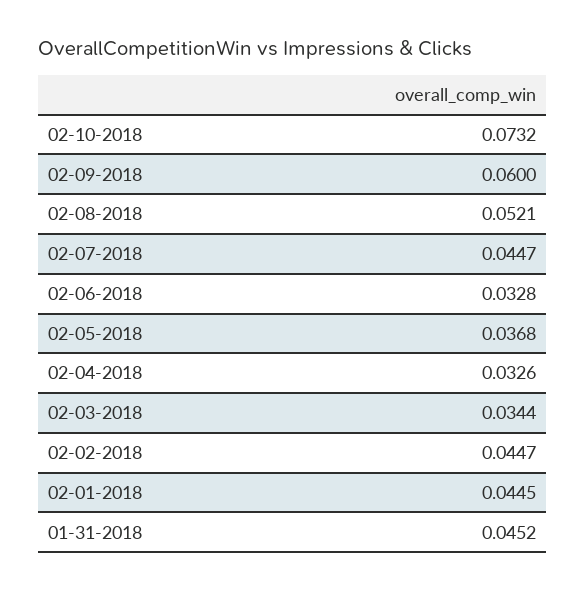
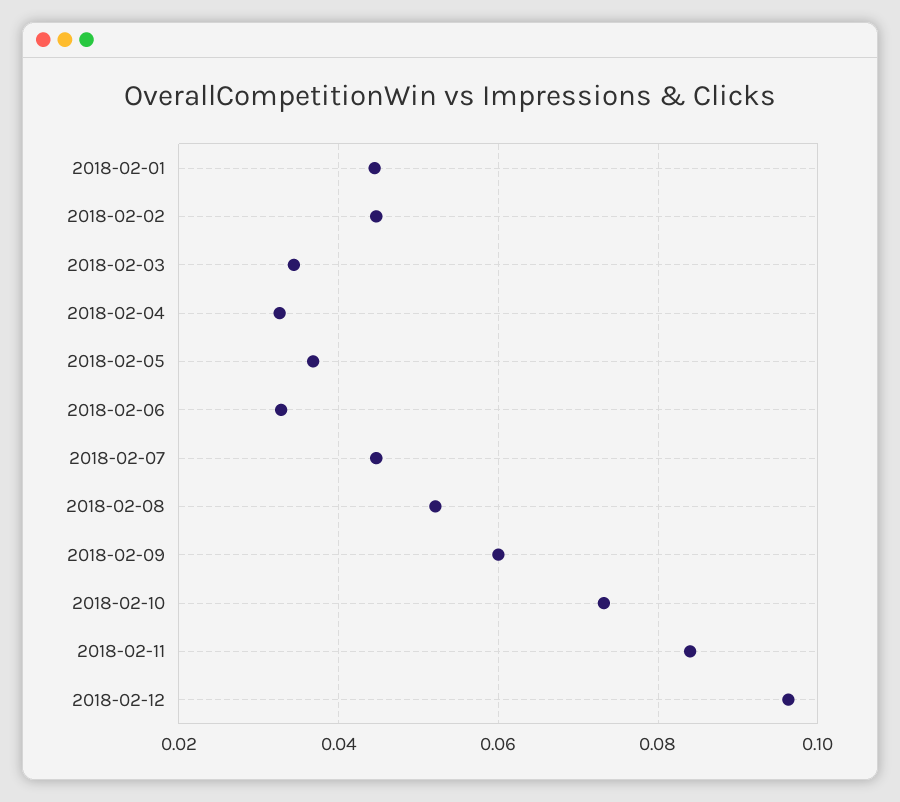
01-31-2018: 0.0452 -> none
2018-02-11: none -> 0.084
2018-02-12: none -> 0.096

